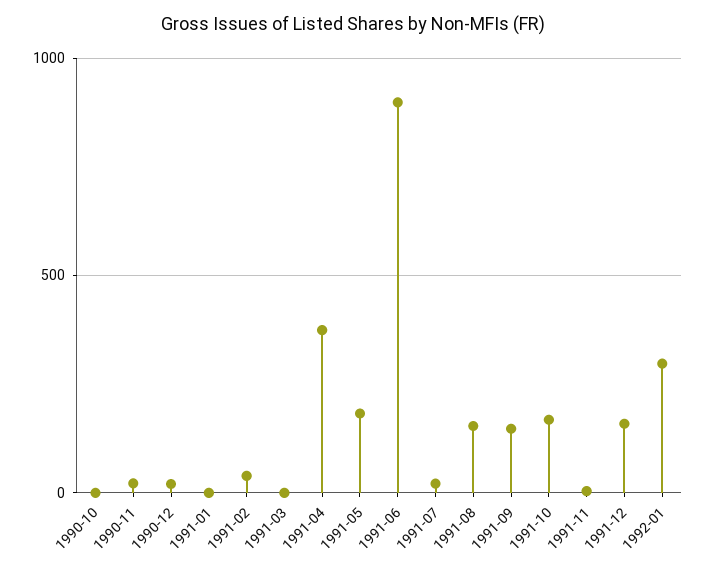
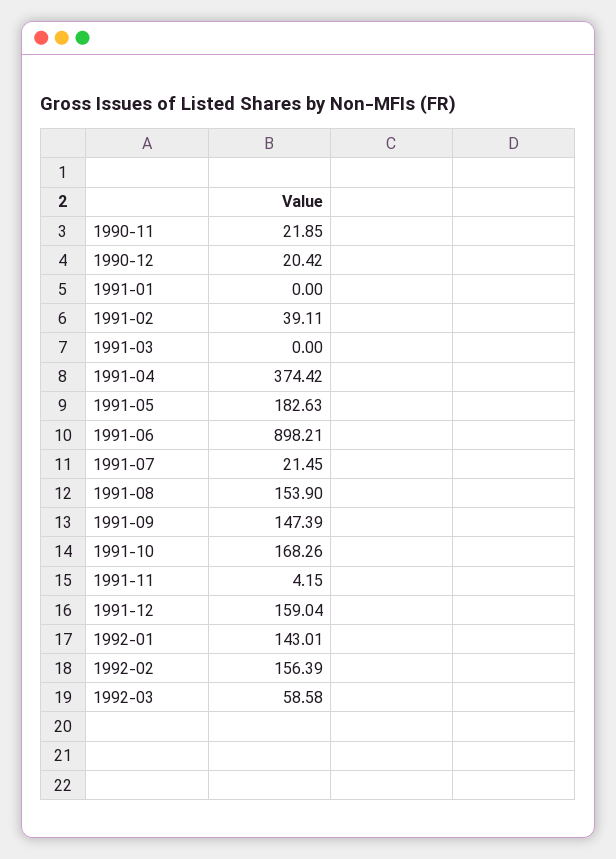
1990-10: 0 -> none
1992-01: 300 -> 143.01
1992-02: none -> 156.39
1992-03: none -> 58.58

